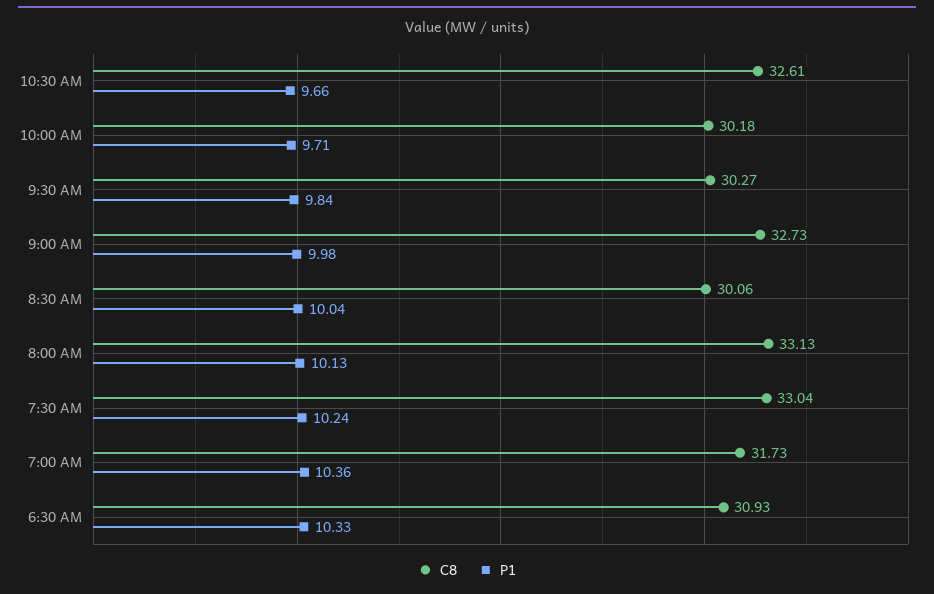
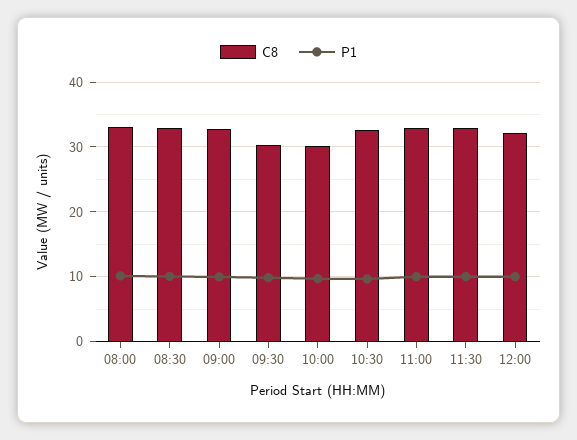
C8, 8:30 AM: 30.06 -> 33
C8, 7:30 AM: 33.04 -> none
P1, 7:30 AM: 10.24 -> none
C8, 7:00 AM: 31.73 -> none
P1, 7:00 AM: 10.36 -> none
C8, 6:30 AM: 30.93 -> none
P1, 6:30 AM: 10.33 -> none
C8, 11:00: none -> 33
P1, 11:00: none -> 10
C8, 11:30: none -> 33
P1, 11:30: none -> 10
C8, 12:00: none -> 32
P1, 12:00: none -> 10

